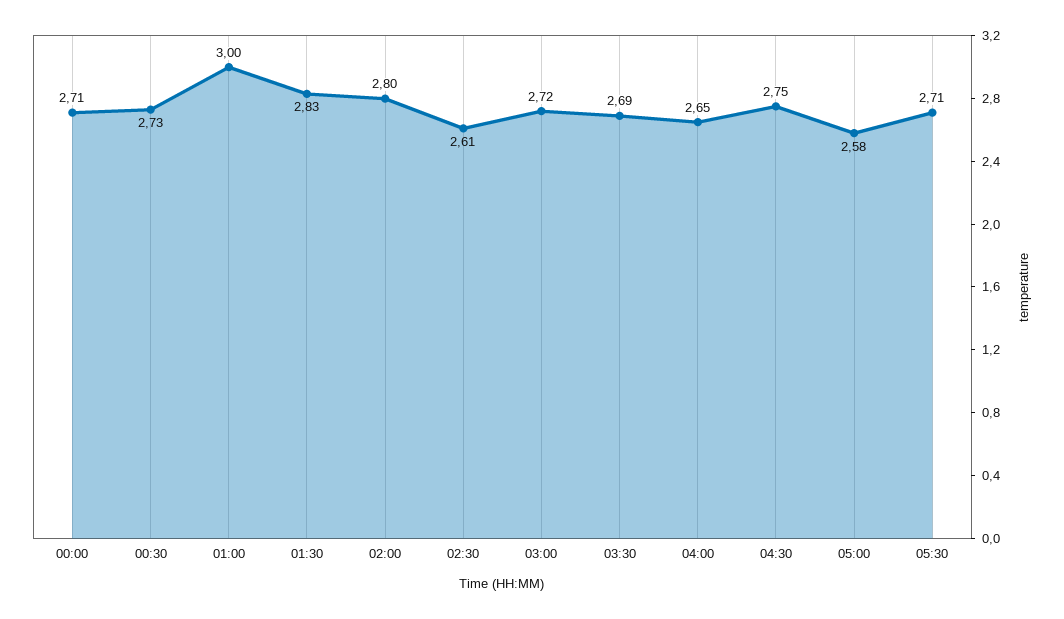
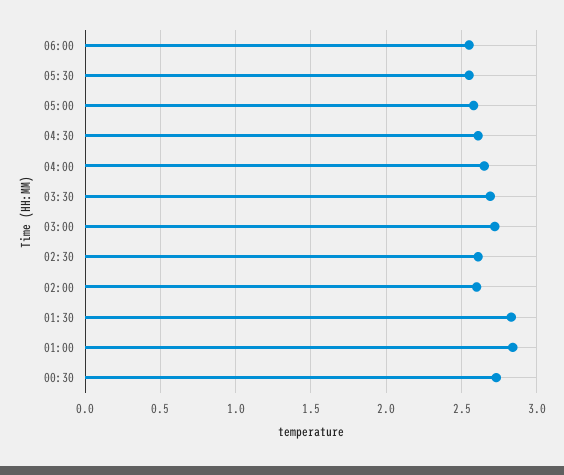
00:00: 2.71 -> none
01:00: 3 -> 2.85
02:00: 2.8 -> 2.6
04:30: 2.75 -> 2.6
05:30: 2.71 -> 2.55
06:00: none -> 2.55

